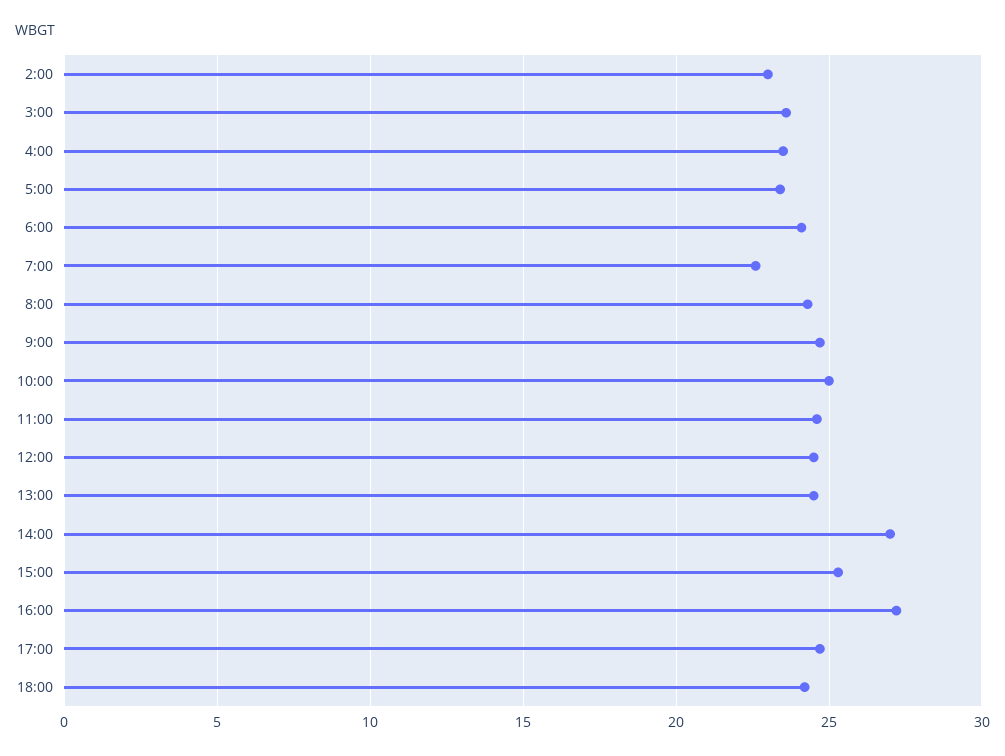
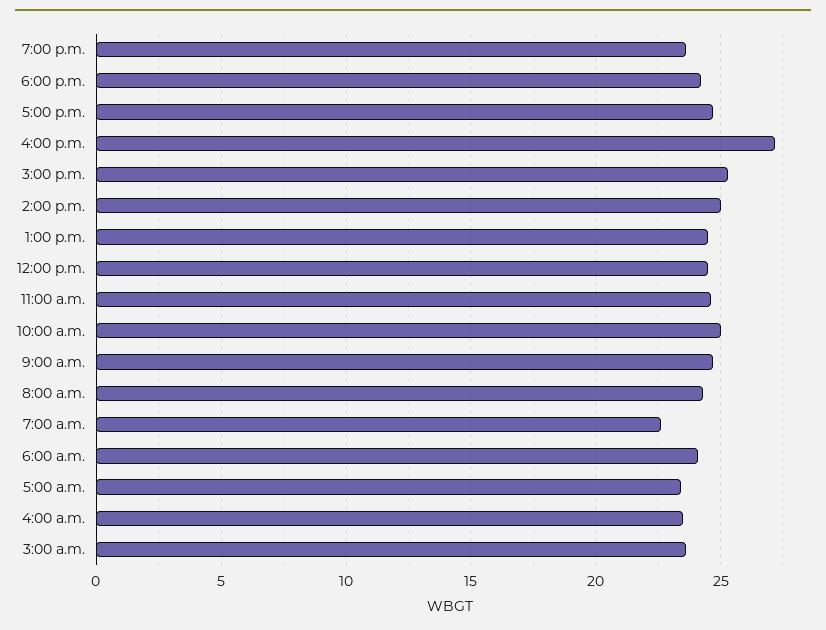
2:00: 23 -> none
14:00: 27 -> 25
7:00 p.m.: none -> 23.5

